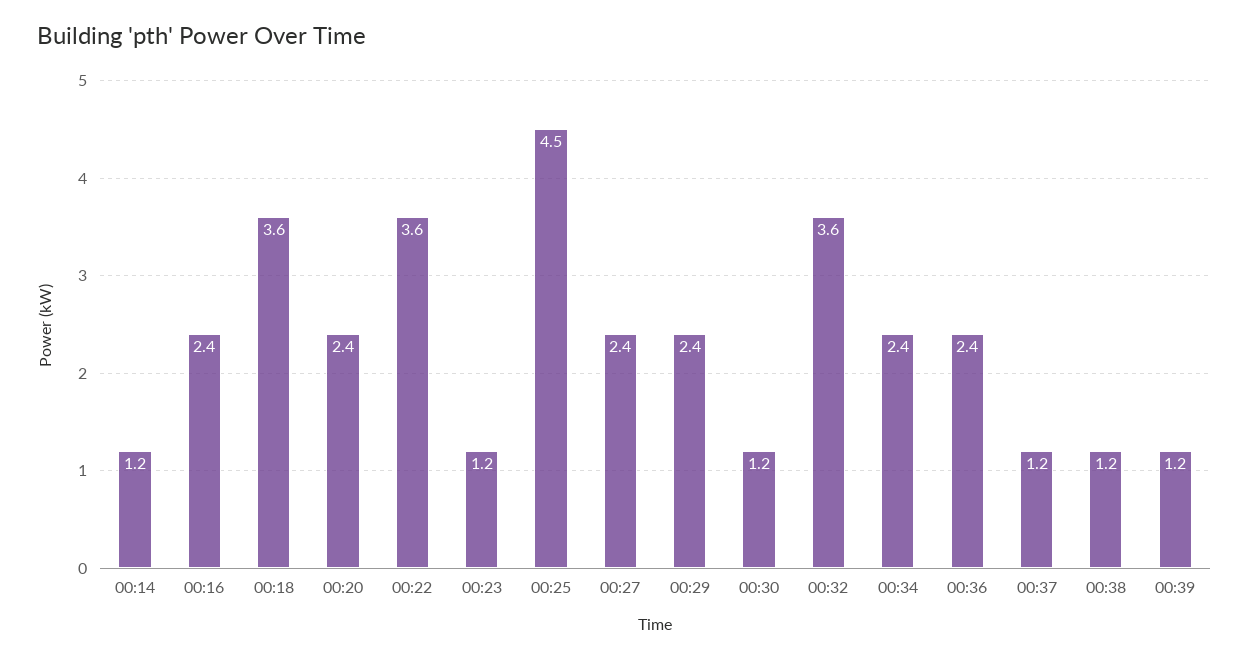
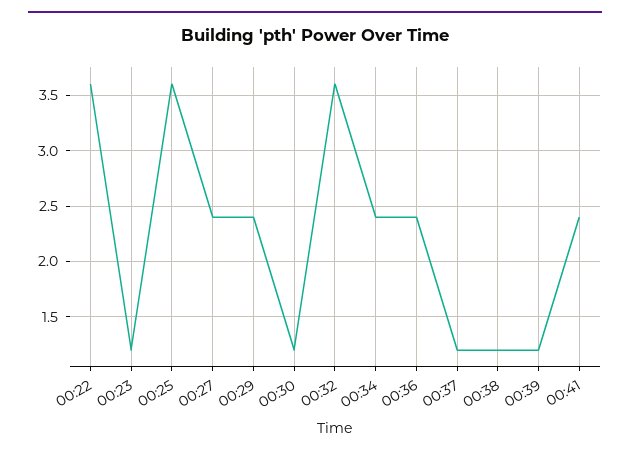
00:14: 1.2 -> none
00:16: 2.4 -> none
00:18: 3.6 -> none
00:20: 2.4 -> none
00:25: 4.5 -> 3.6
00:41: none -> 2.4

